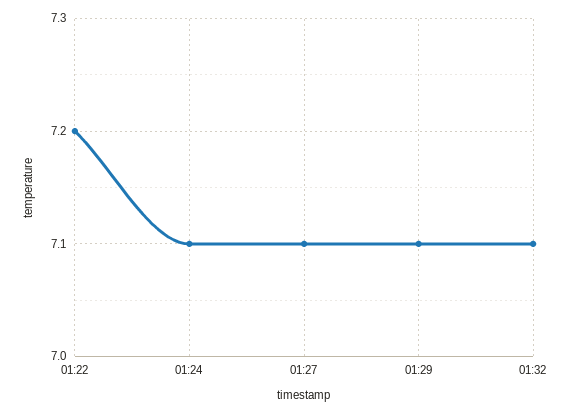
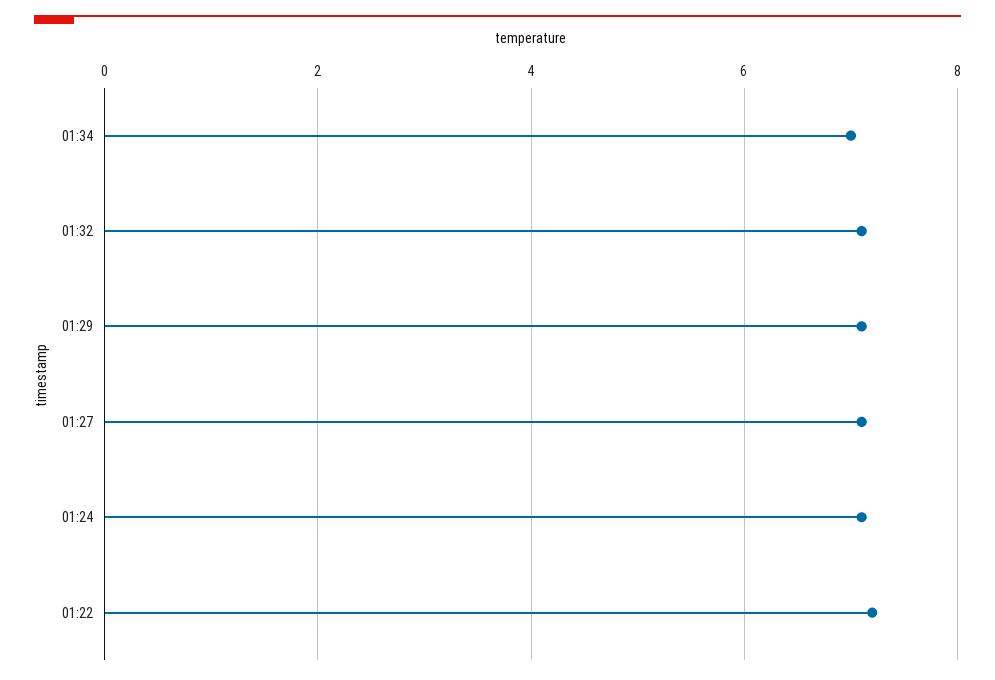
01:34: none -> 7

